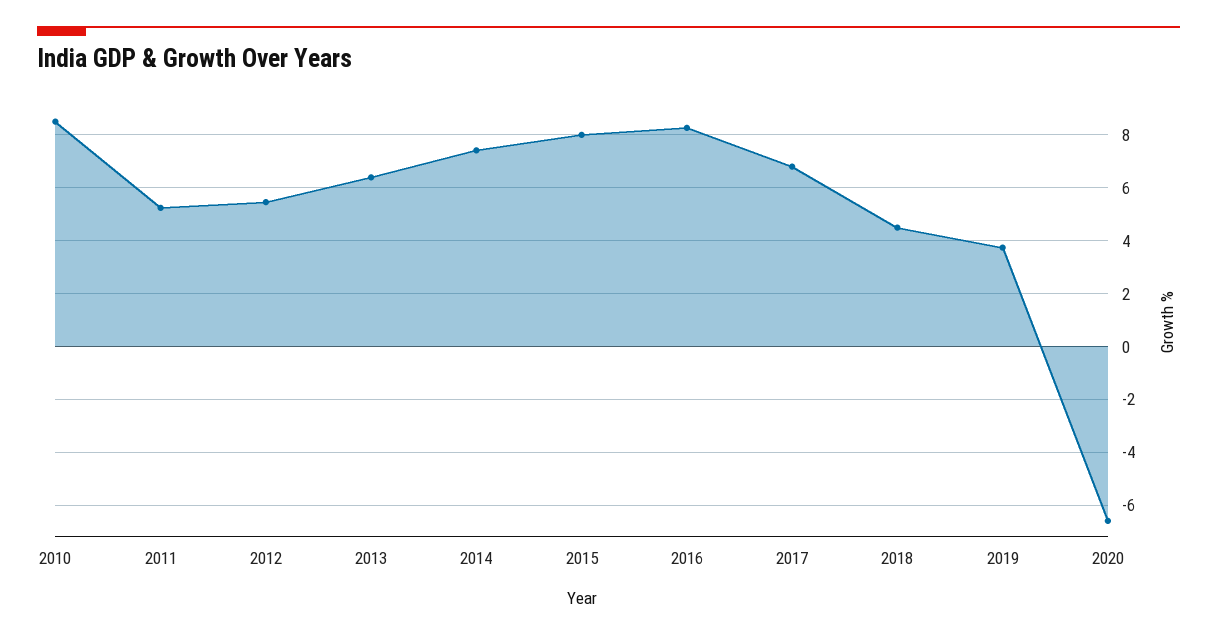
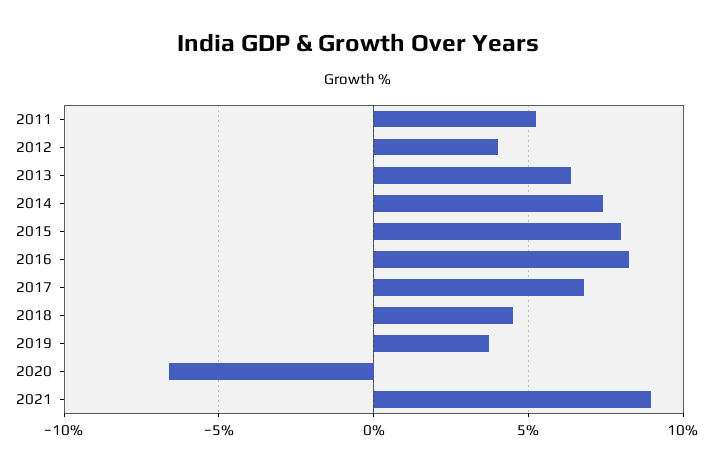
2010: 8.5 -> none
2012: 5.5 -> 4
2021: none -> 9

